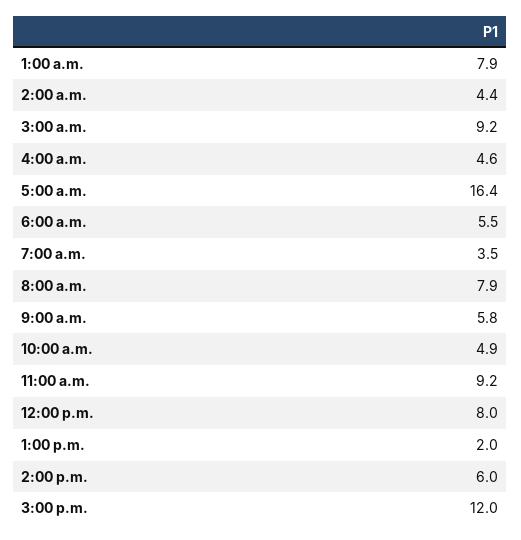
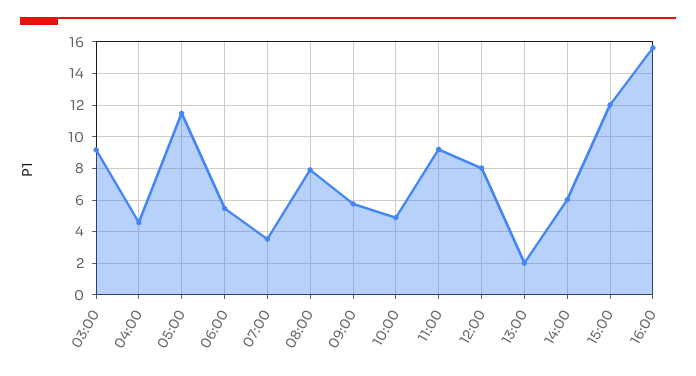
1:00 a.m.: 7.9 -> none
2:00 a.m.: 4.4 -> none
5:00 a.m.: 16.4 -> 11.5
16:00: none -> 15.5

